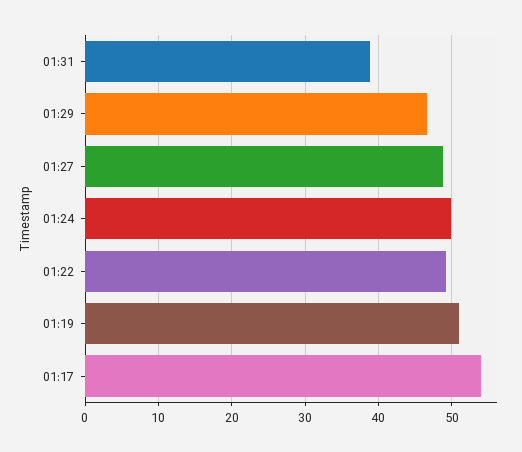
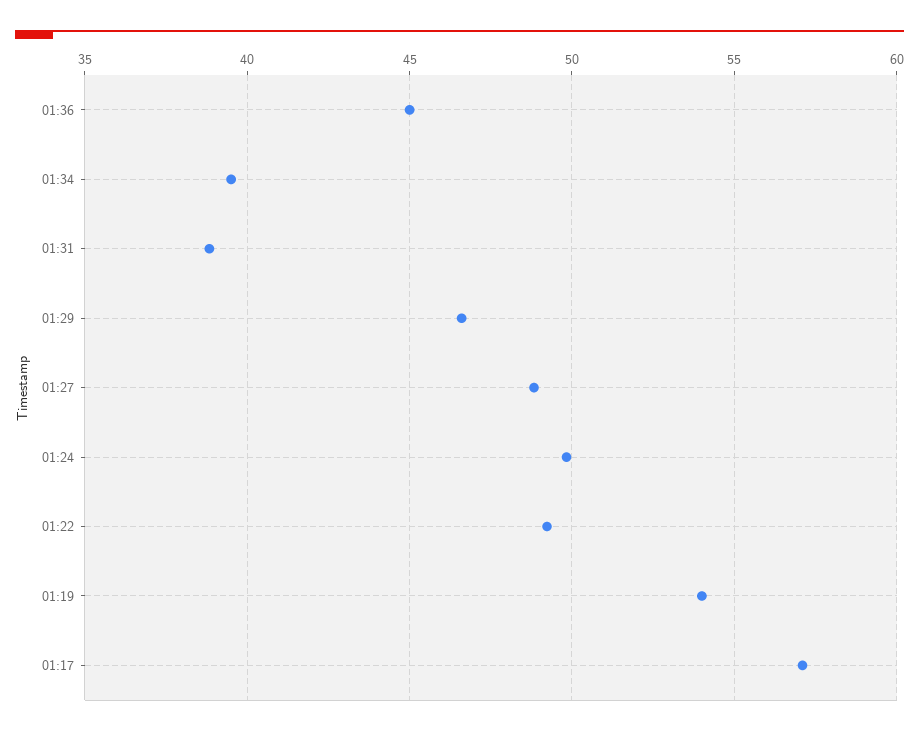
01:19: 51 -> 54
01:17: 54 -> 57
01:36: none -> 45
01:34: none -> 39.5

